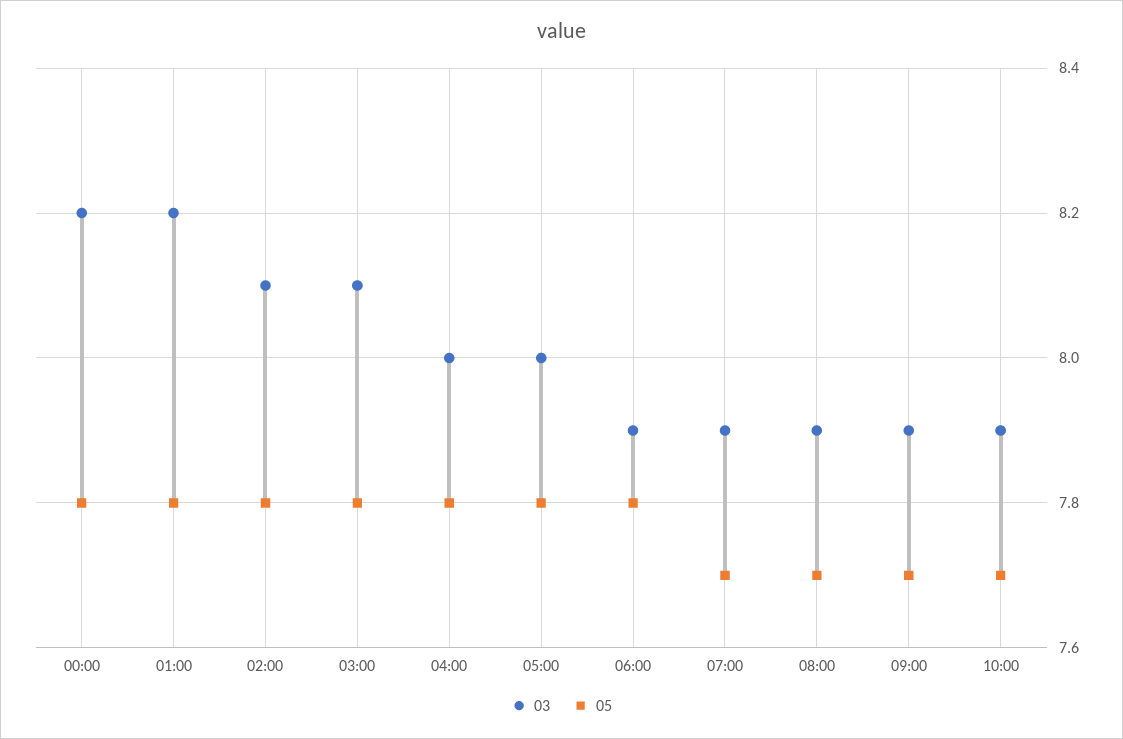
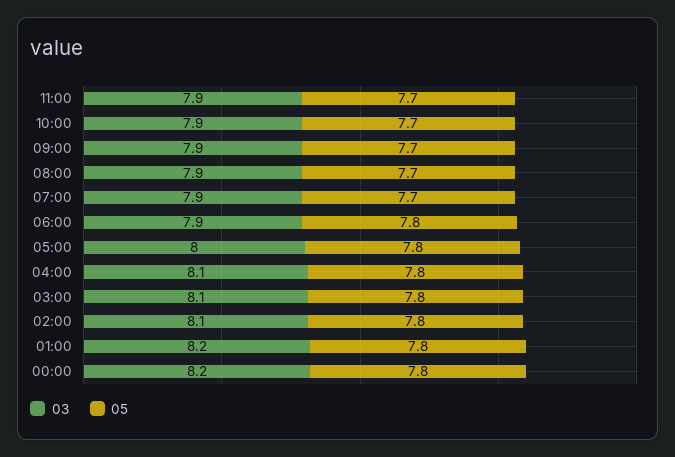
03, 04:00: 8 -> 8.1
03, 11:00: none -> 7.9
05, 11:00: none -> 7.7

